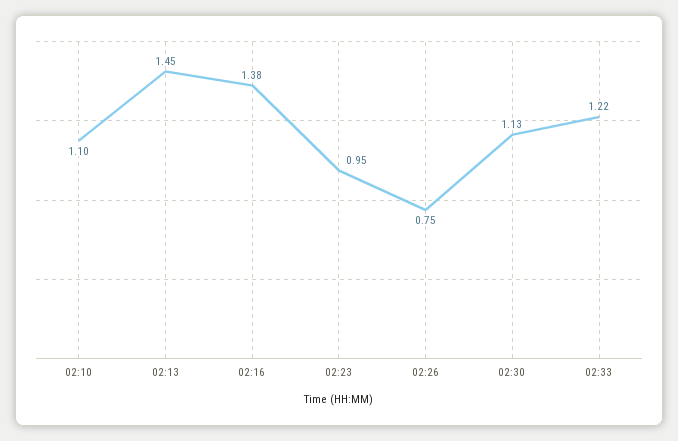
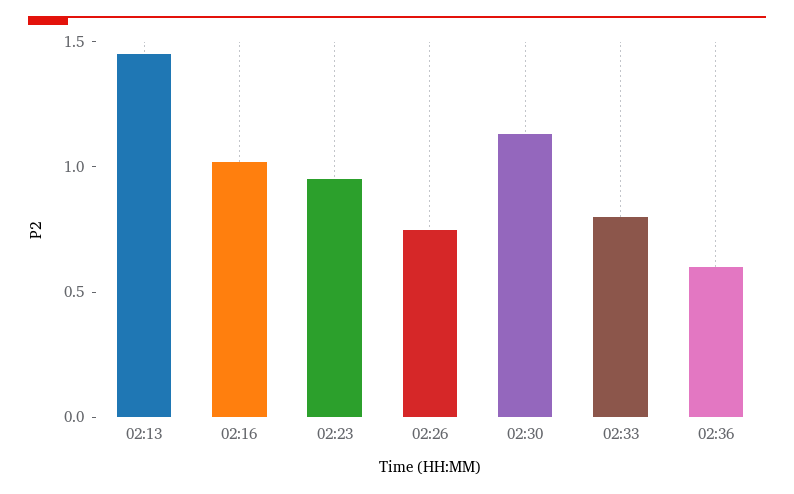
02:10: 1.1 -> none
02:16: 1.38 -> 1
02:33: 1.22 -> 0.8
02:36: none -> 0.6

